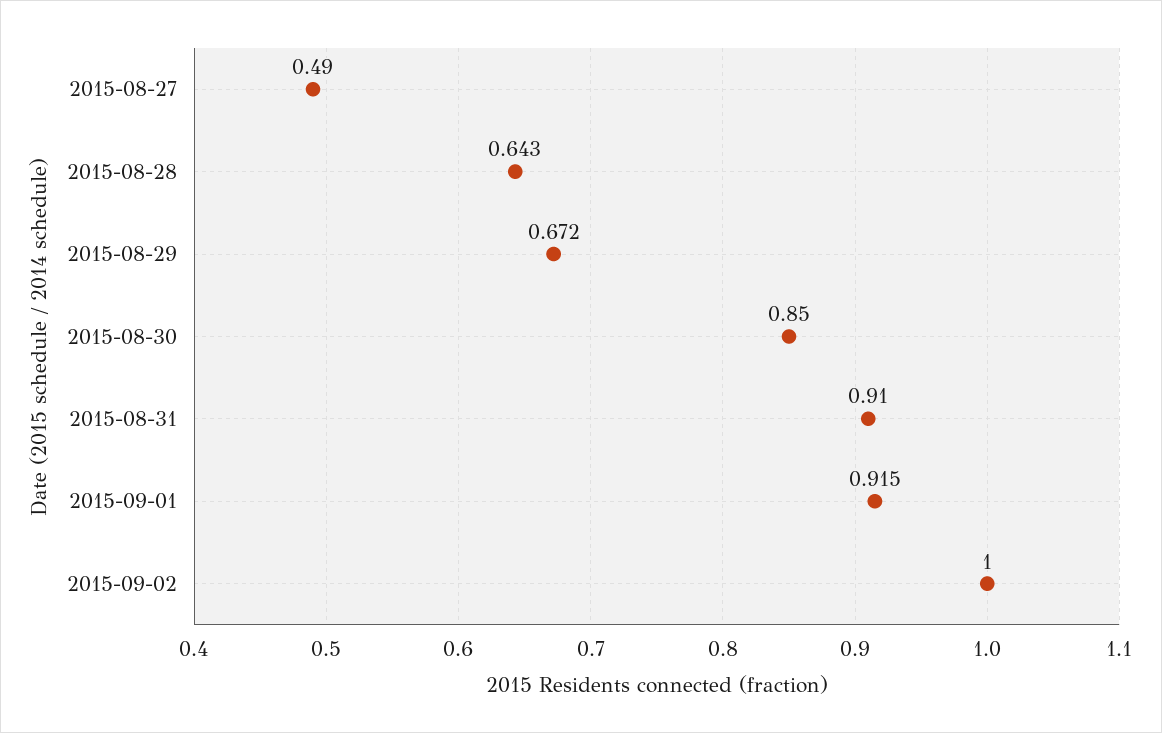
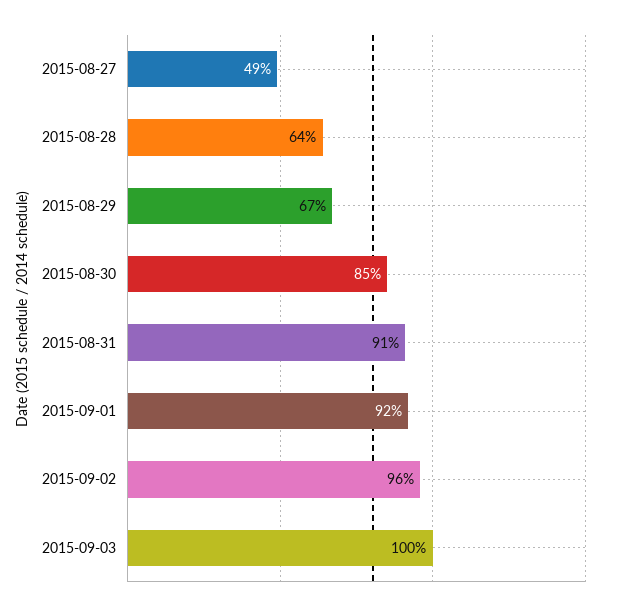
2015-09-02: 1 -> 0.96
2015-09-03: none -> 1

